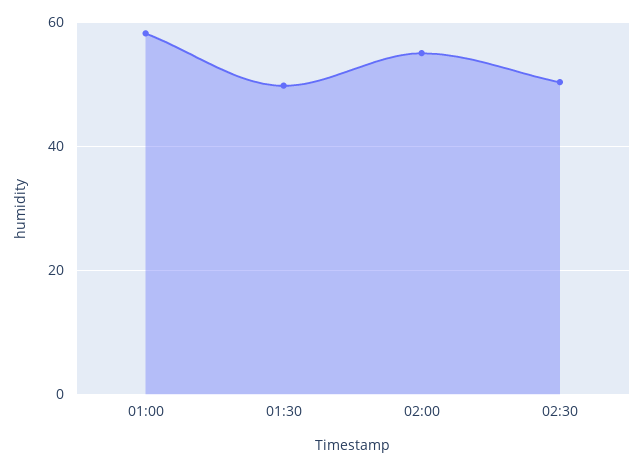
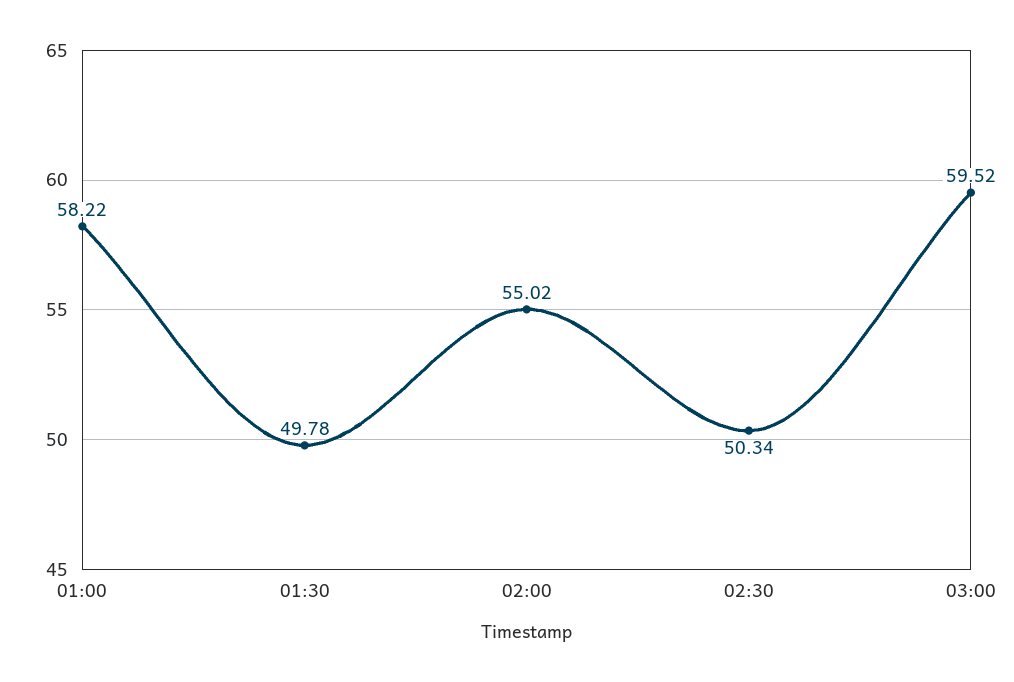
03:00: none -> 59.52

